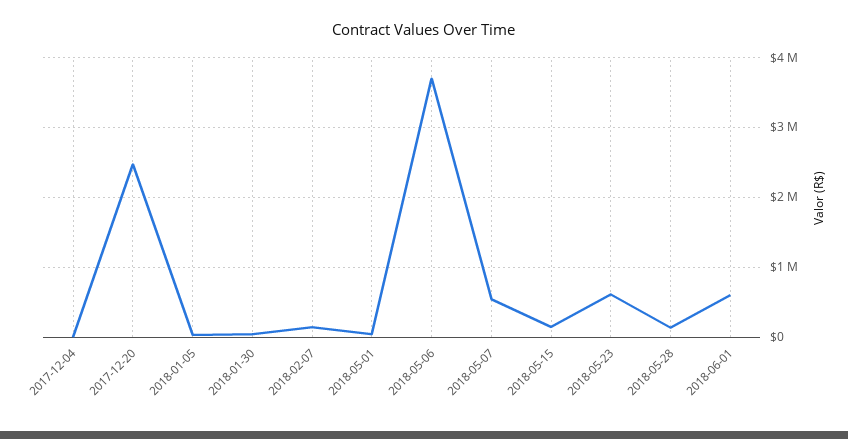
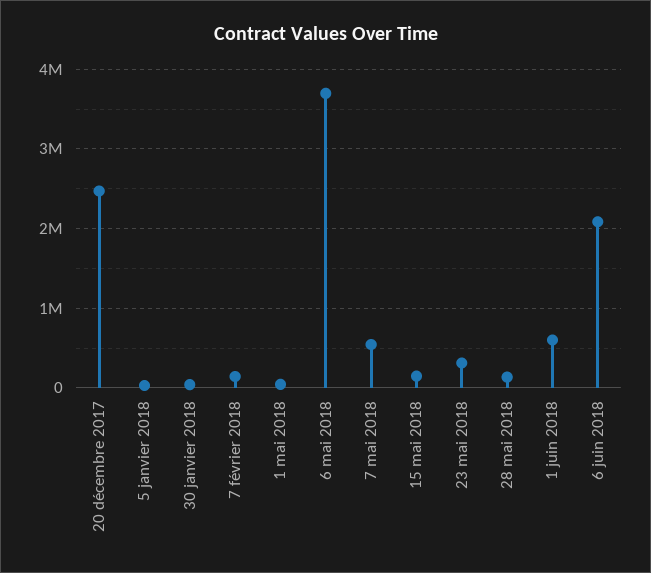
2017-12-04: 0 -> none
2018-05-23: 600000 -> 300000
6 juin 2018: none -> 2100000

